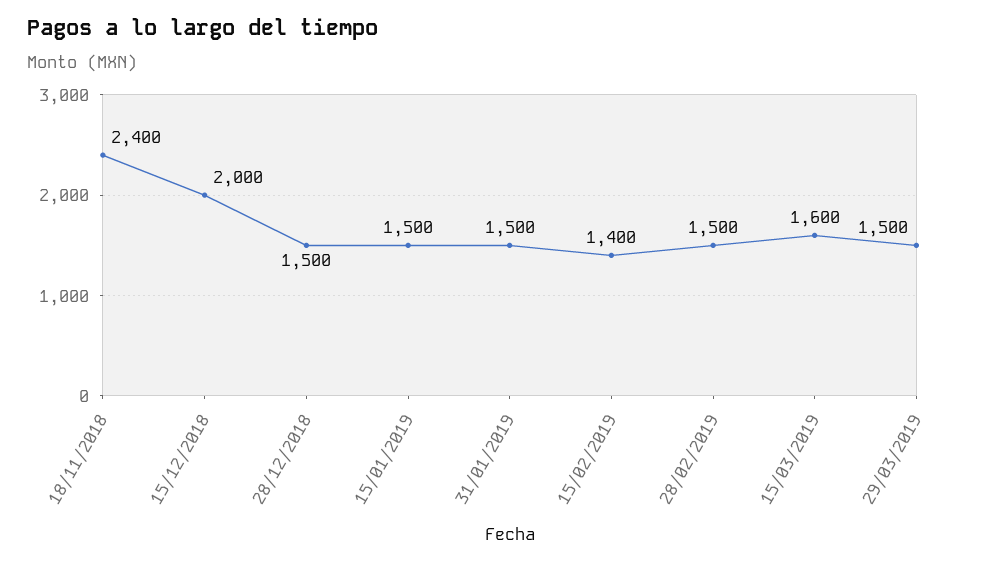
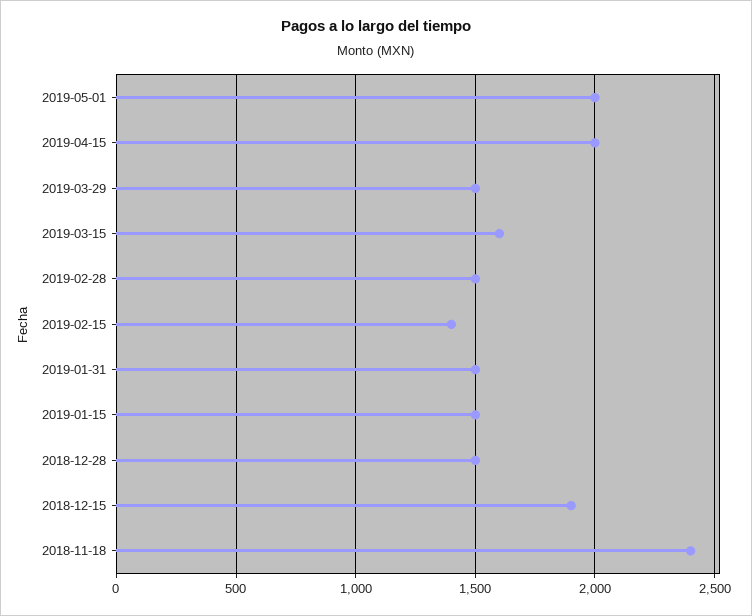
15/12/2018: 2000 -> 1900
2019-05-01: none -> 2000
2019-04-15: none -> 2000

